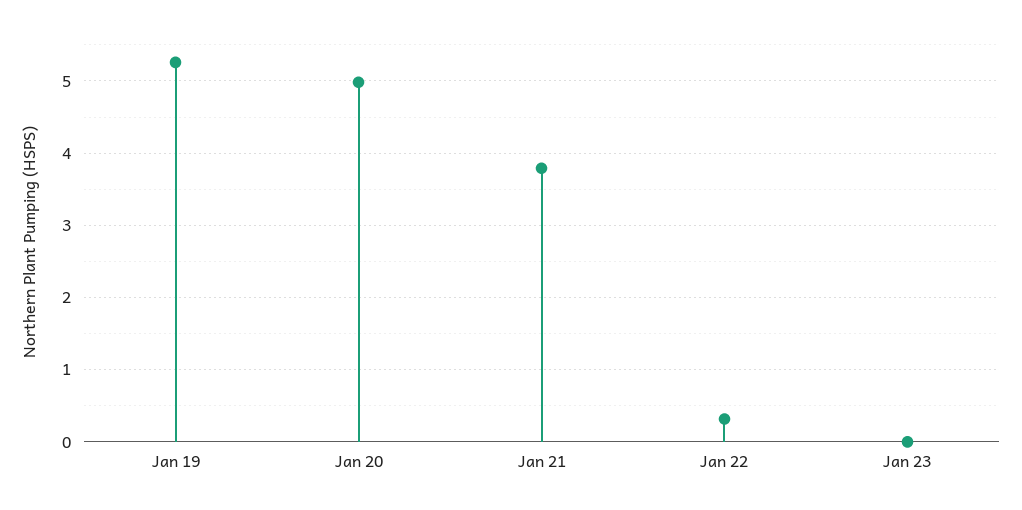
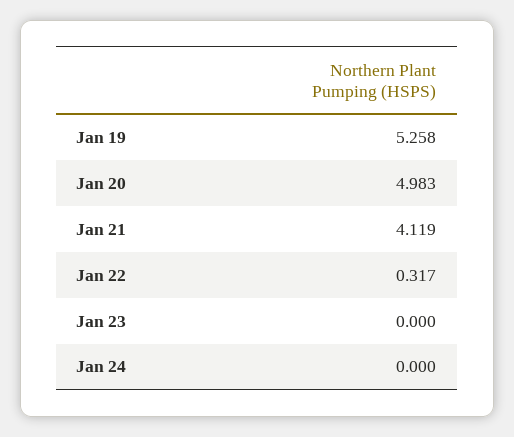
Jan 21: 3.8 -> 4.119
Jan 24: none -> 0

